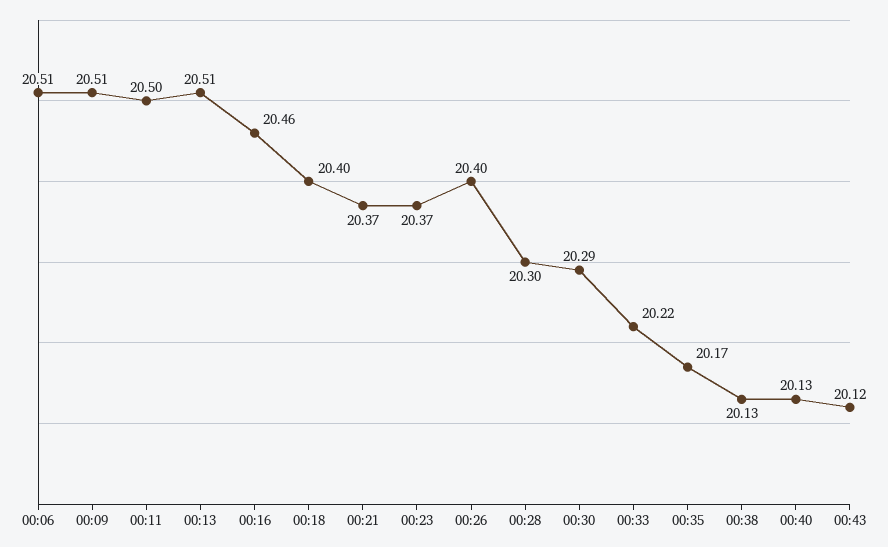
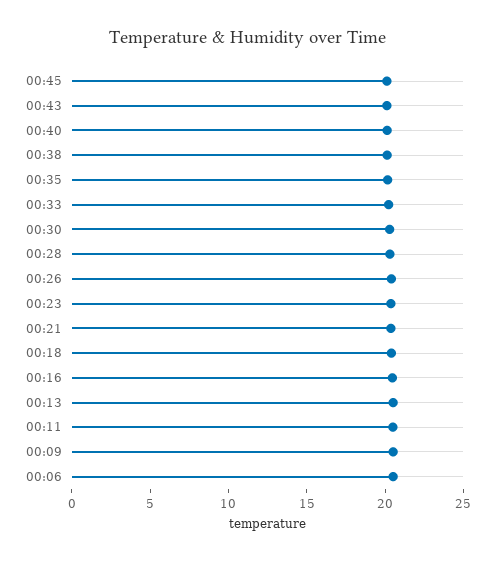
00:45: none -> 20

